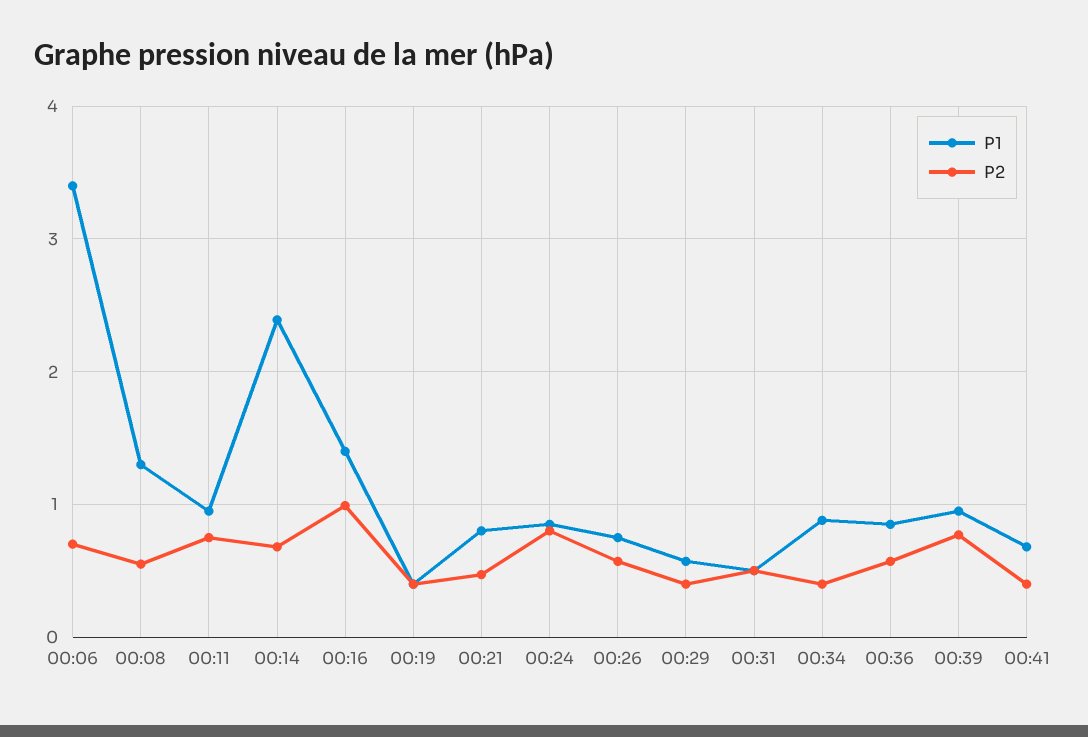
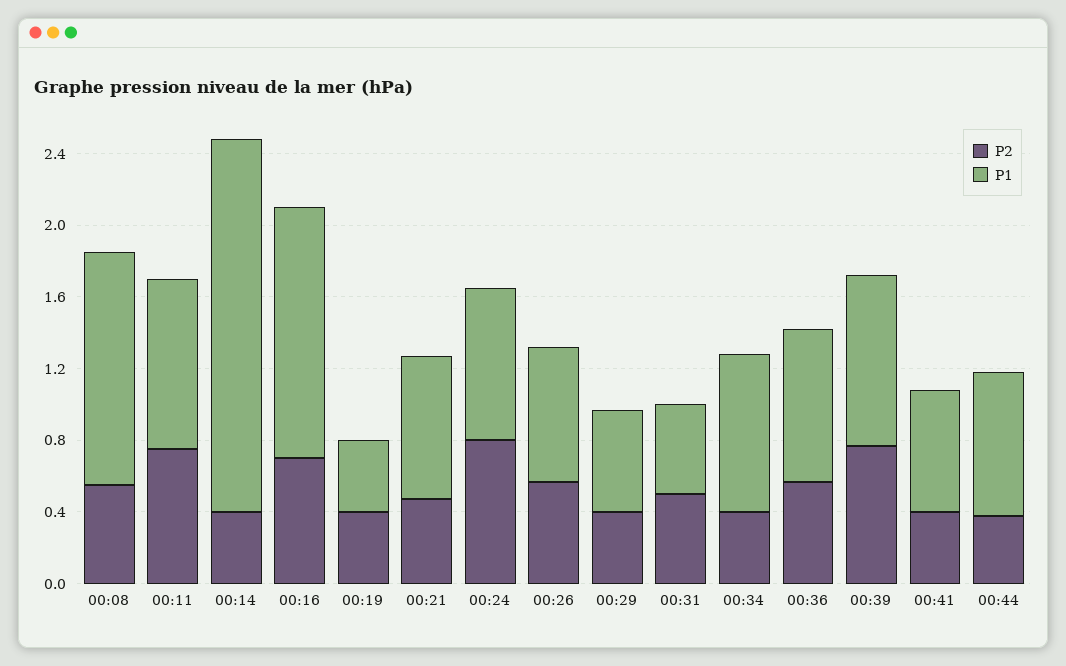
P1, 00:06: 3.4 -> none
P2, 00:06: 0.7 -> none
P1, 00:14: 2.4 -> 2.1
P2, 00:14: 0.7 -> 0.4
P2, 00:16: 1 -> 0.7
P2, 00:44: none -> 0.4
P1, 00:44: none -> 0.8

